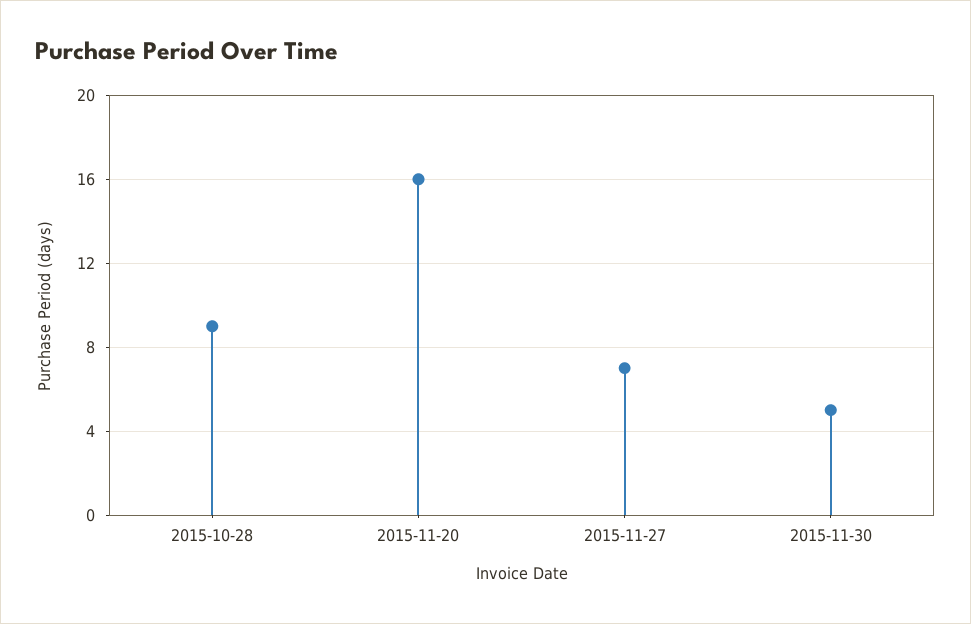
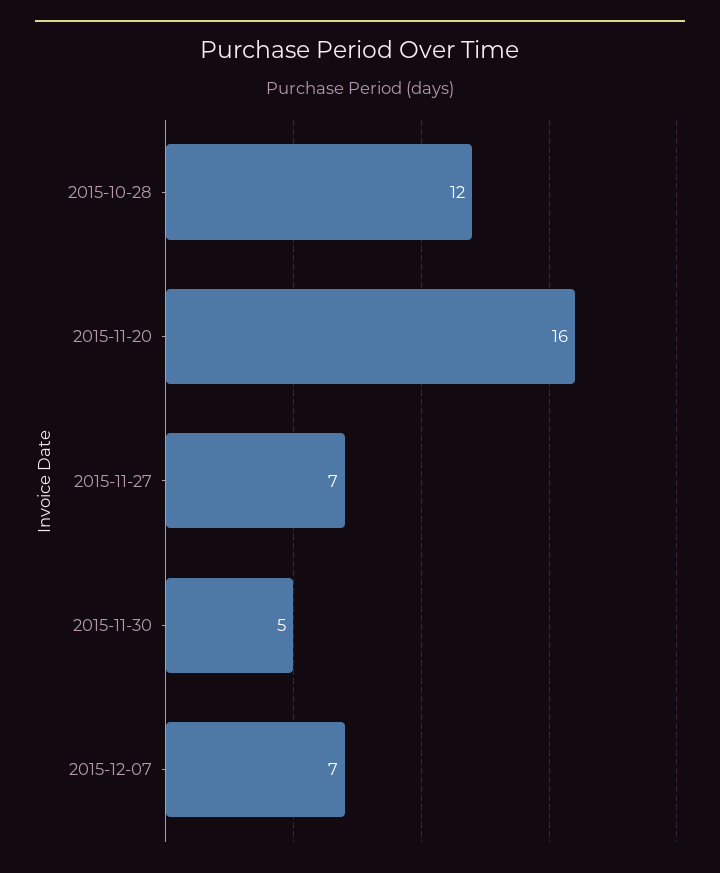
2015-10-28: 9 -> 12
2015-12-07: none -> 7

